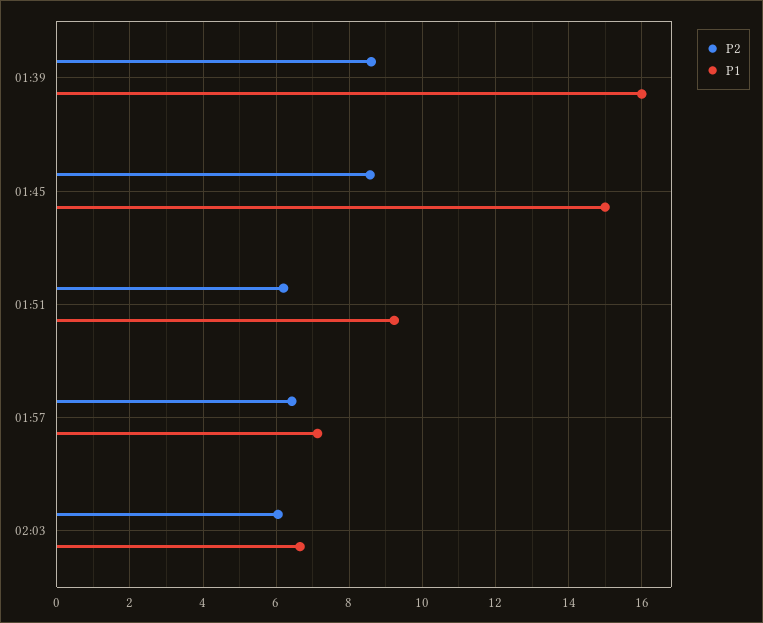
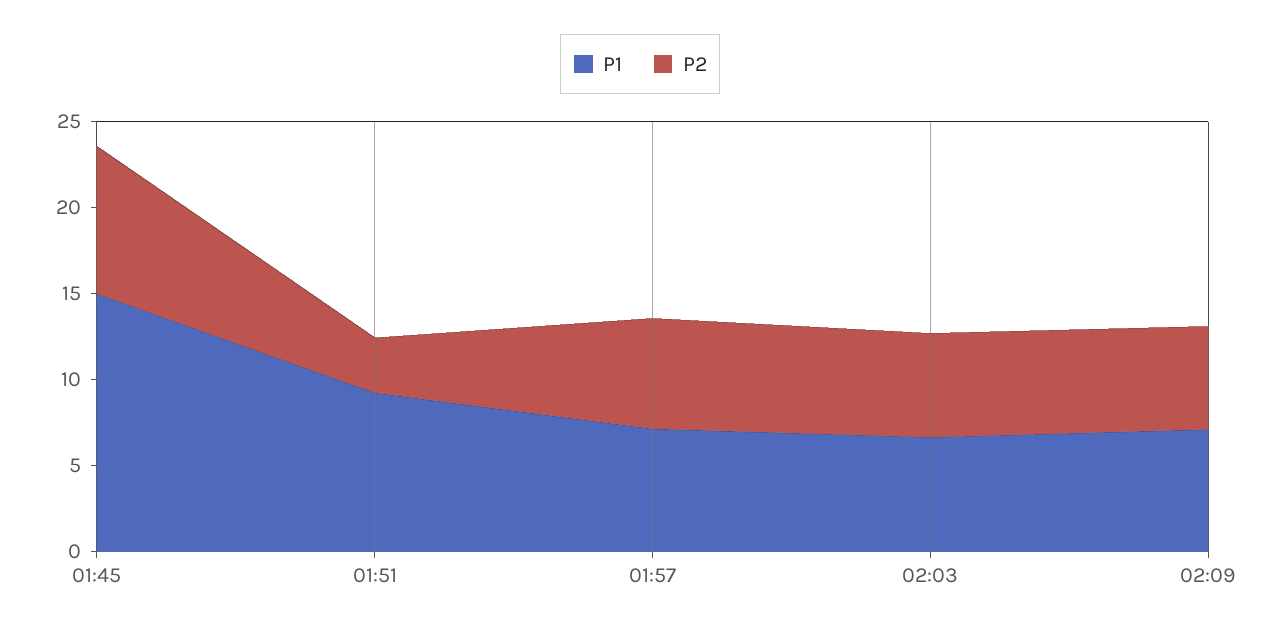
P2, 01:39: 8.6 -> none
P1, 01:39: 16 -> none
P2, 01:51: 6.2 -> 3
P1, 02:09: none -> 7
P2, 02:09: none -> 6

